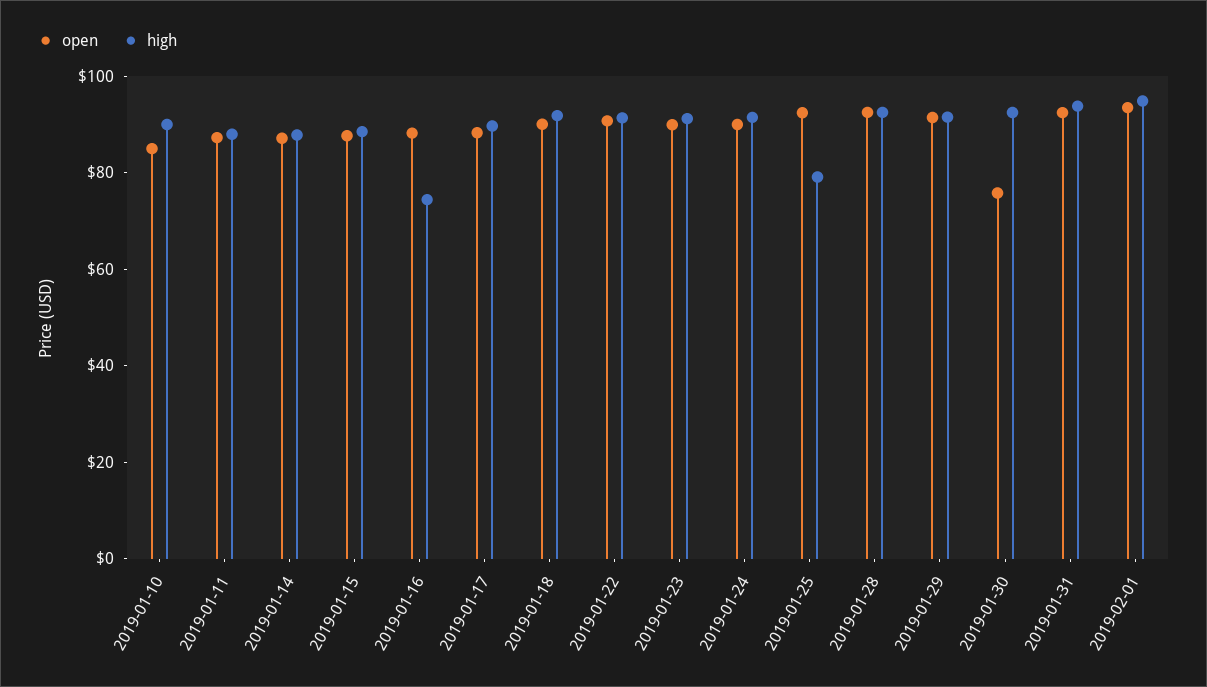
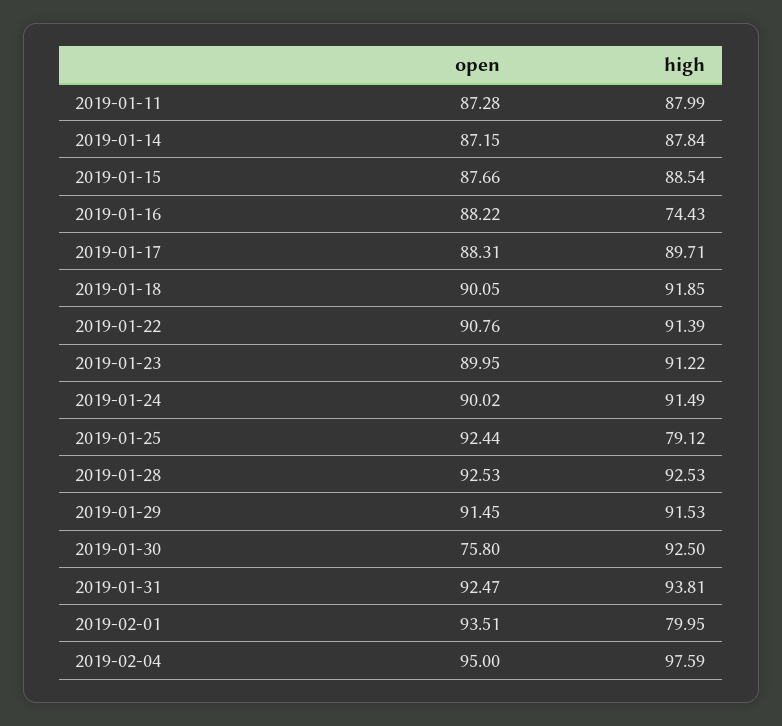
open, 2019-01-10: 85 -> none
high, 2019-01-10: 90 -> none
high, 2019-02-01: 95 -> 79.95
open, 2019-02-04: none -> 95
high, 2019-02-04: none -> 97.59

